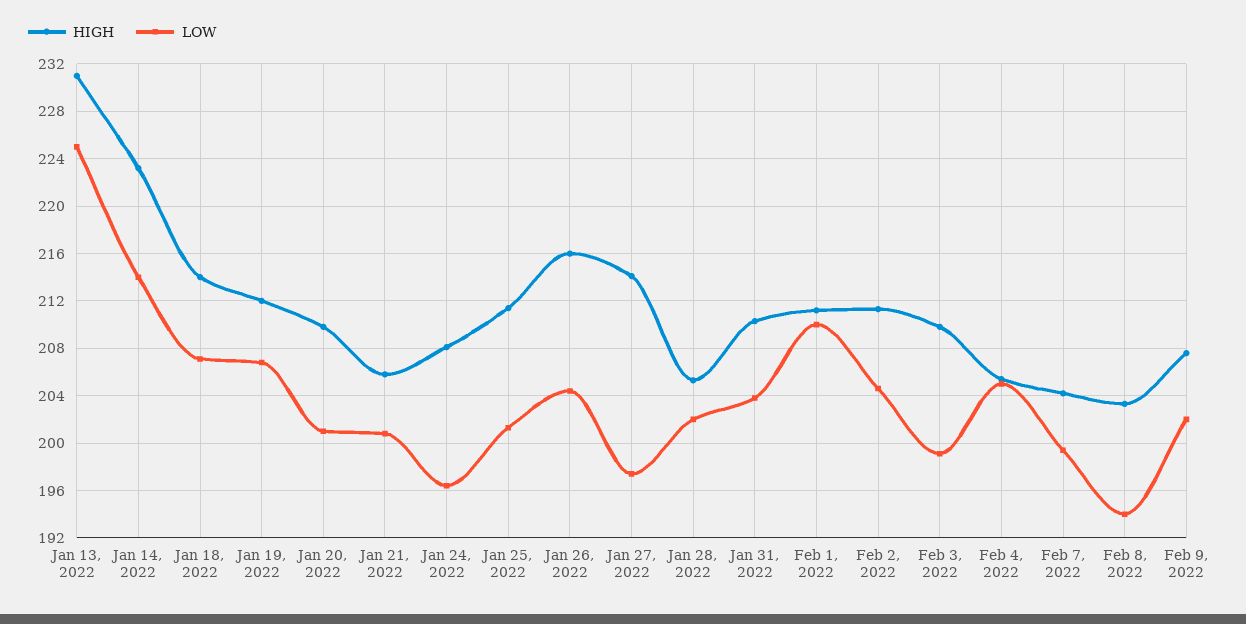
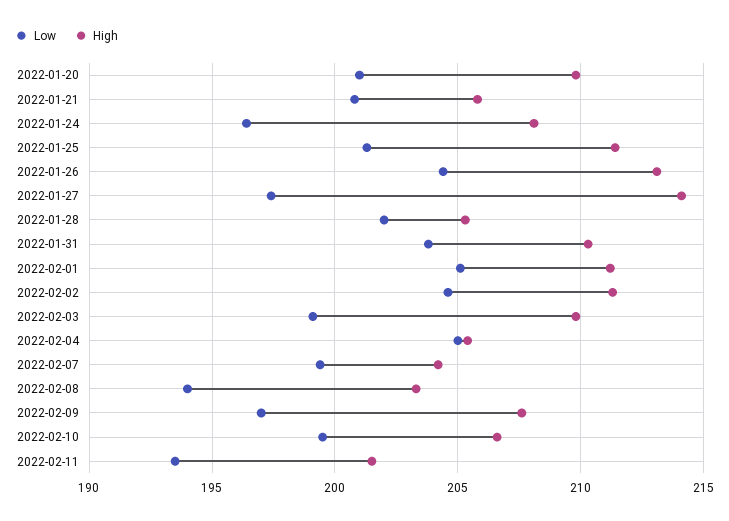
HIGH, Jan 13, 2022: 231 -> none
LOW, Jan 13, 2022: 225 -> none
HIGH, Jan 14, 2022: 223 -> none
LOW, Jan 14, 2022: 214 -> none
HIGH, Jan 18, 2022: 214 -> none
LOW, Jan 18, 2022: 207 -> none
HIGH, Jan 19, 2022: 212 -> none
LOW, Jan 19, 2022: 207 -> none
HIGH, Jan 26, 2022: 216 -> 213
LOW, Feb 1, 2022: 210 -> 205
LOW, Feb 9, 2022: 202 -> 197
LOW, 2022-02-10: none -> 199.5
HIGH, 2022-02-10: none -> 206.5
LOW, 2022-02-11: none -> 193.5
HIGH, 2022-02-11: none -> 201.5

